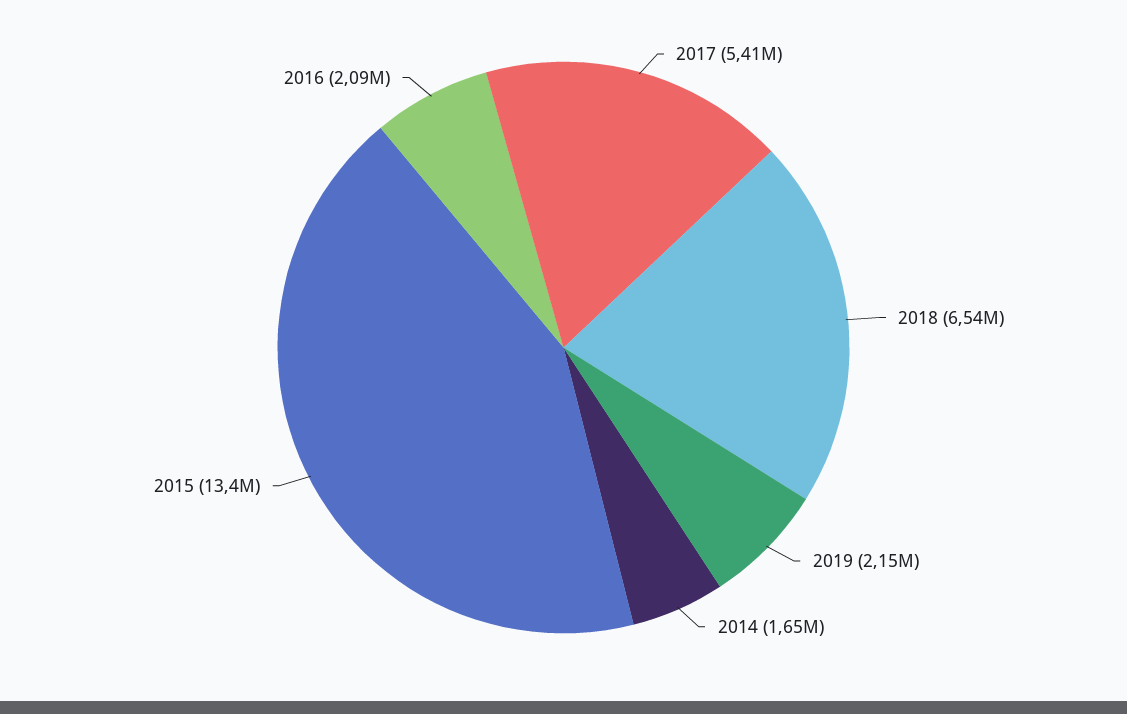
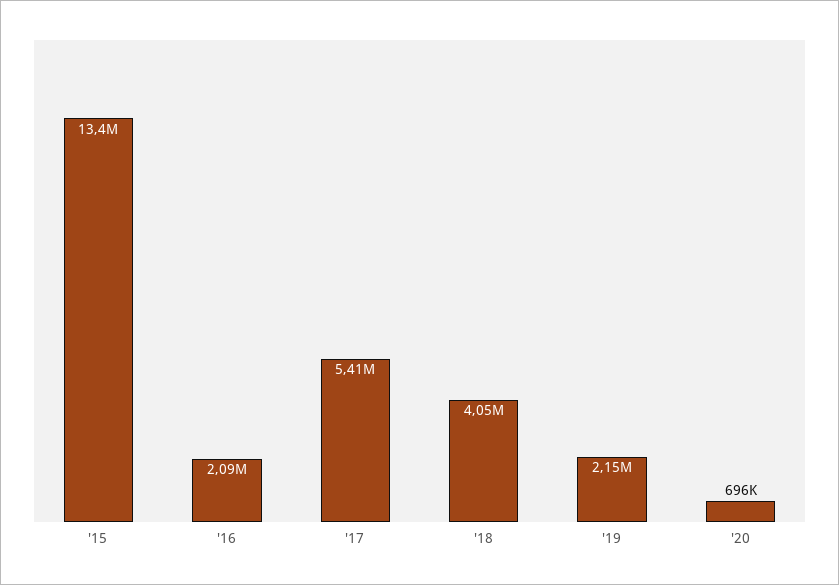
2018: 6540000 -> 4050000
2014: 1650000 -> none
'20: none -> 696000

